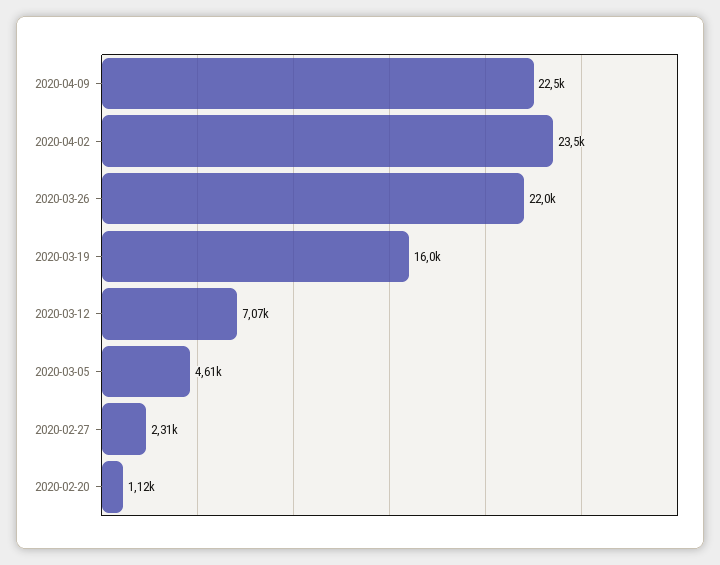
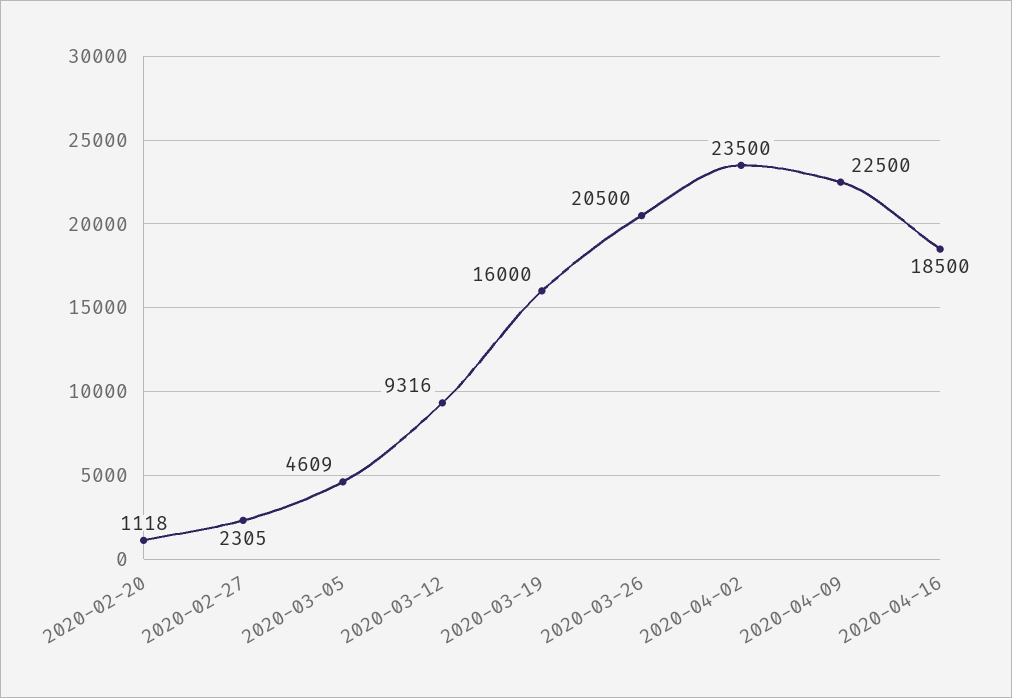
2020-03-26: 22000 -> 20500
2020-03-12: 7070 -> 9316
2020-04-16: none -> 18500

